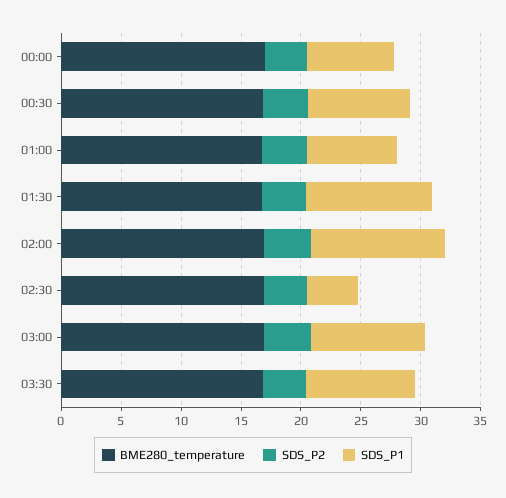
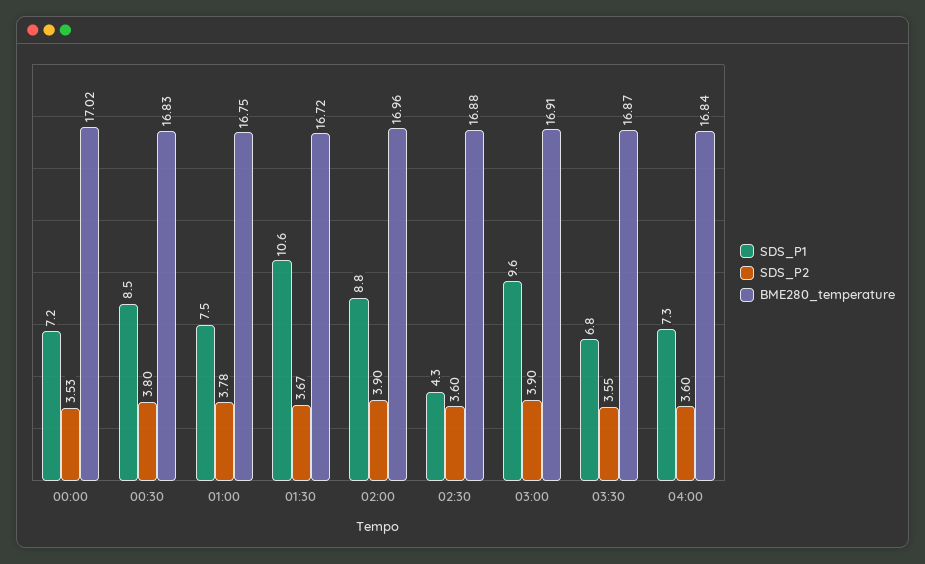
SDS_P1, 02:00: 11 -> 8.8
SDS_P1, 03:30: 9 -> 6.8
SDS_P1, 04:00: none -> 7.3
SDS_P2, 04:00: none -> 3.6
BME280_temperature, 04:00: none -> 16.84

